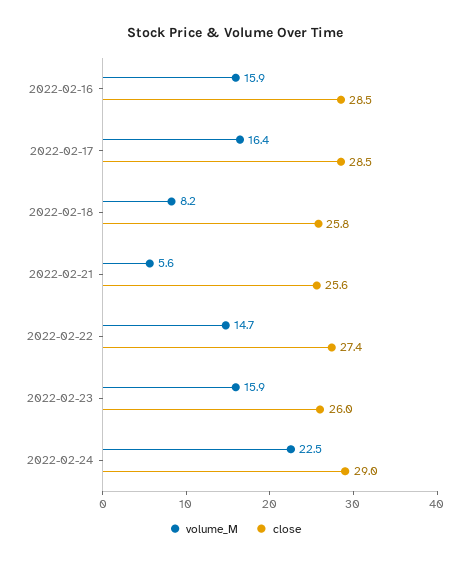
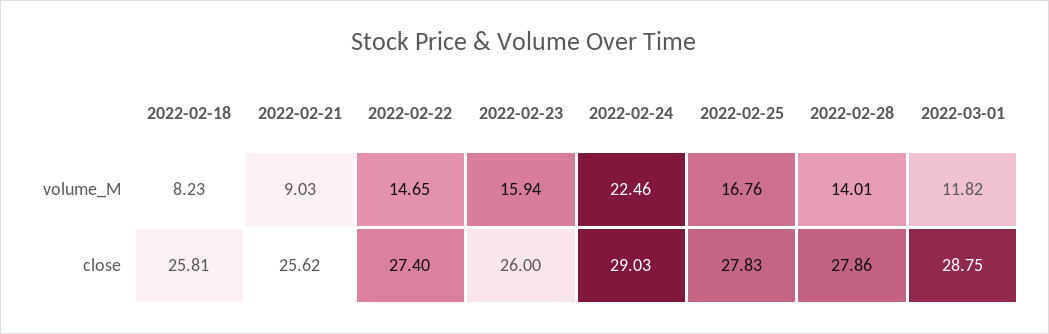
volume_M, 2022-02-16: 15.9 -> none
close, 2022-02-16: 28.5 -> none
volume_M, 2022-02-17: 16.4 -> none
close, 2022-02-17: 28.5 -> none
volume_M, 2022-02-21: 5.6 -> 9.03
volume_M, 2022-02-25: none -> 16.76
volume_M, 2022-02-28: none -> 14.01
volume_M, 2022-03-01: none -> 11.82
close, 2022-02-25: none -> 27.83
close, 2022-02-28: none -> 27.86
close, 2022-03-01: none -> 28.75

